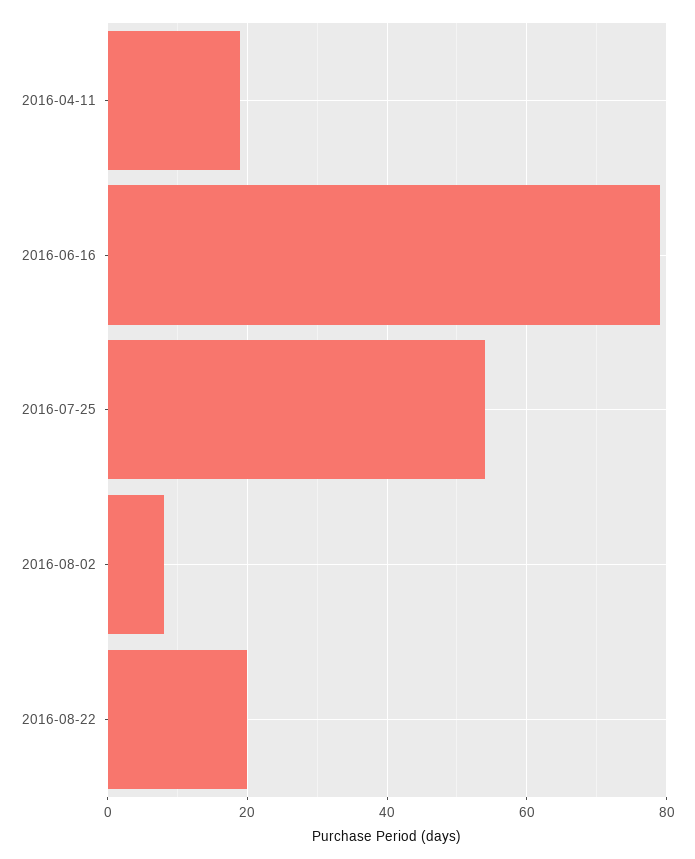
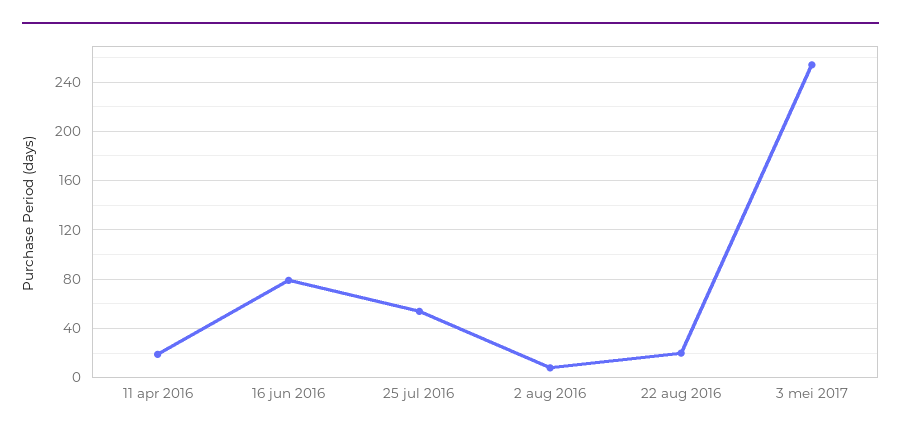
3 mei 2017: none -> 255

